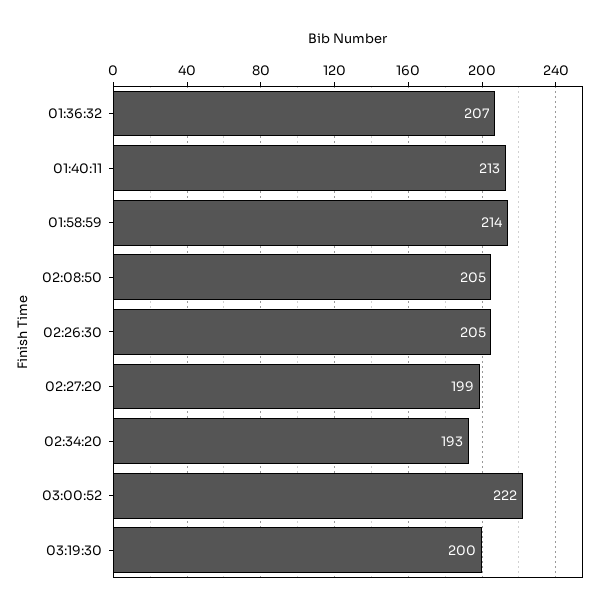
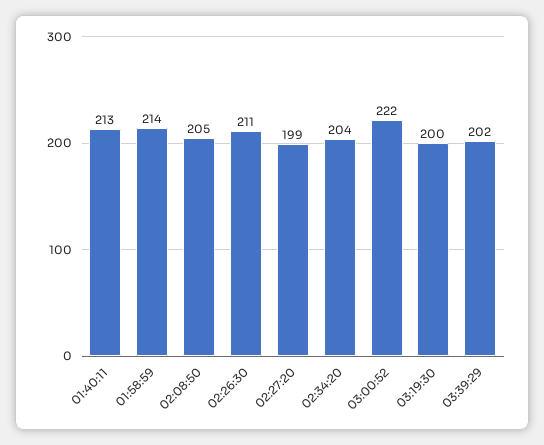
01:36:32: 207 -> none
02:26:30: 205 -> 211
02:34:20: 193 -> 204
03:39:29: none -> 202

